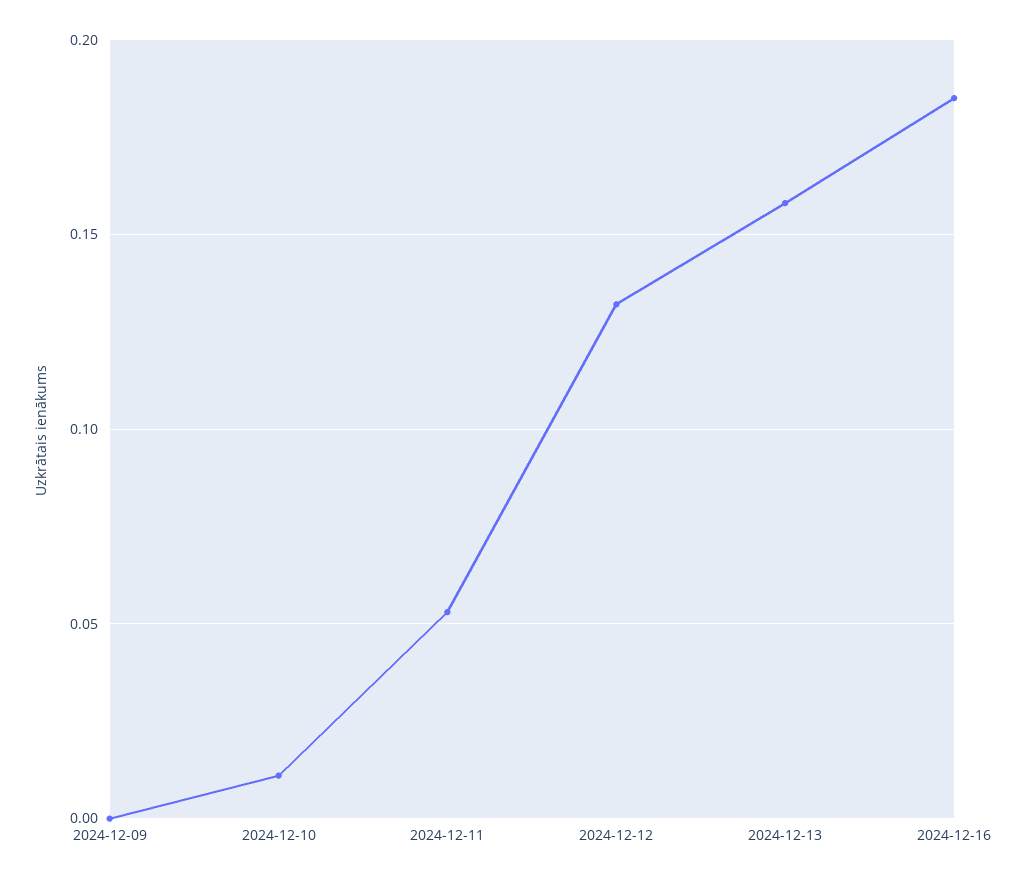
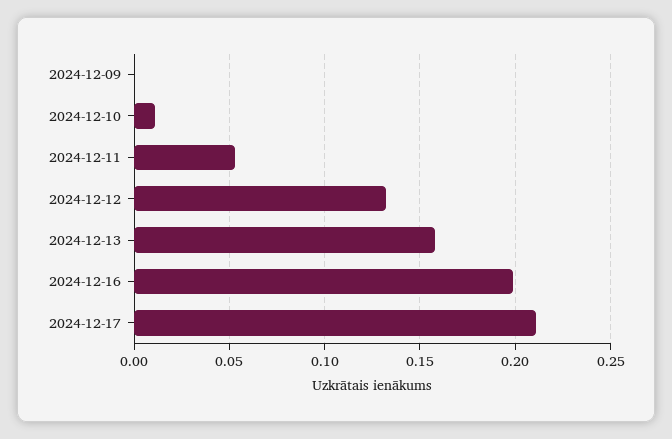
2024-12-16: 0.185 -> 0.2
2024-12-17: none -> 0.21

